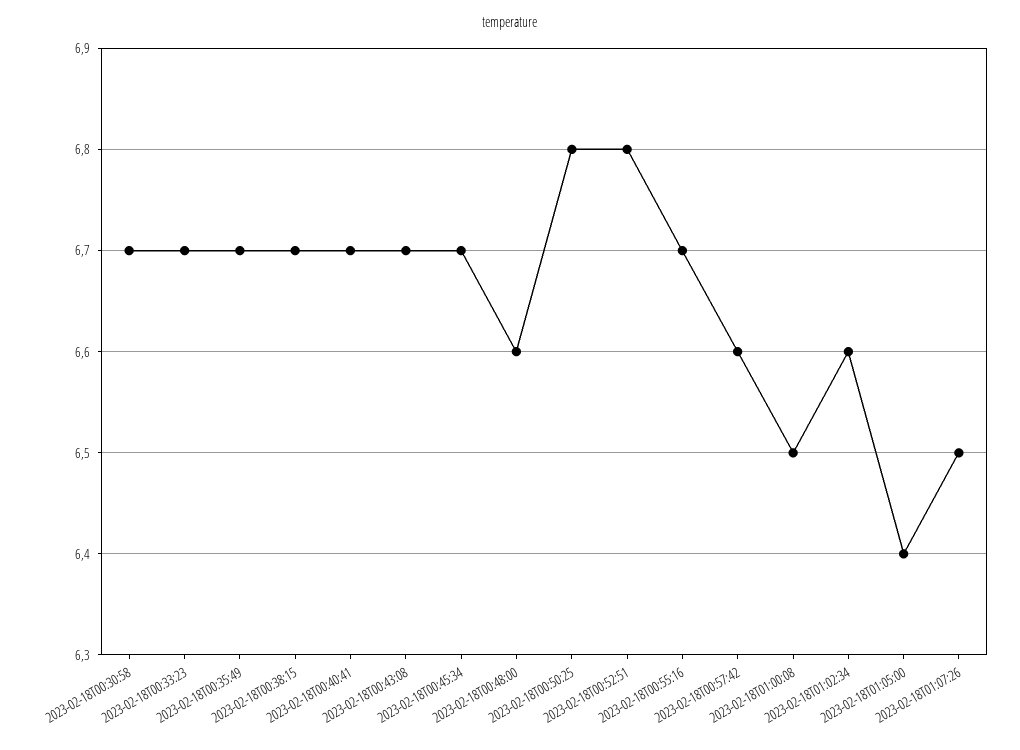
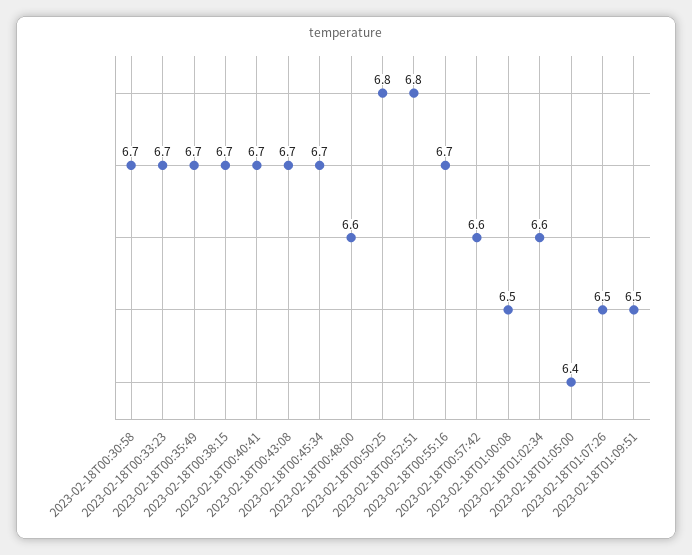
2023-02-18T01:09:51: none -> 6.5

